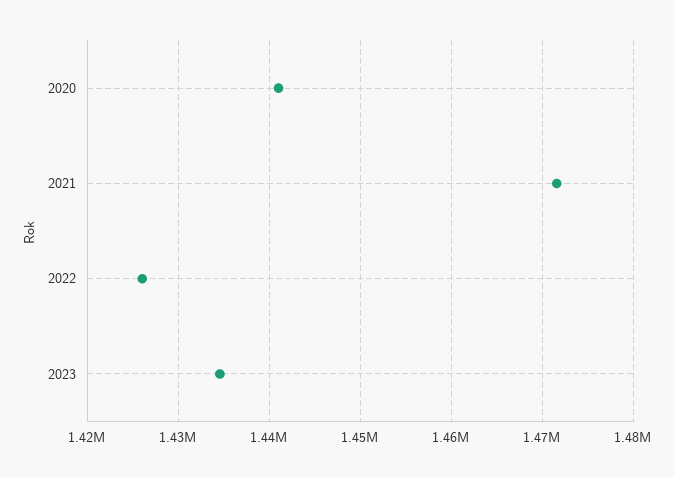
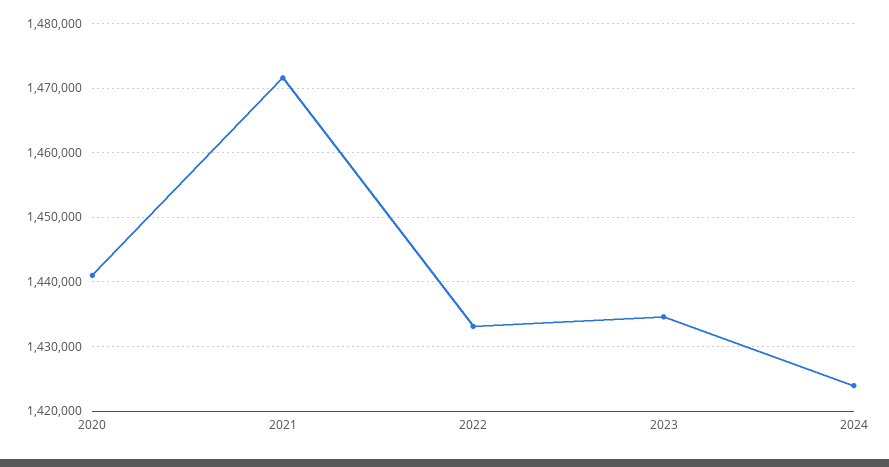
2022: 1426000 -> 1433000
2024: none -> 1424000

